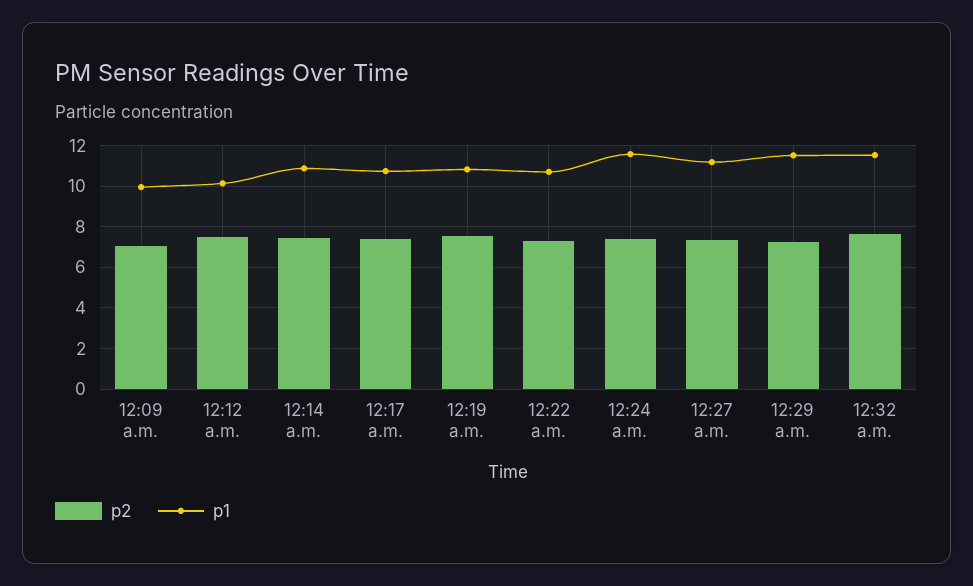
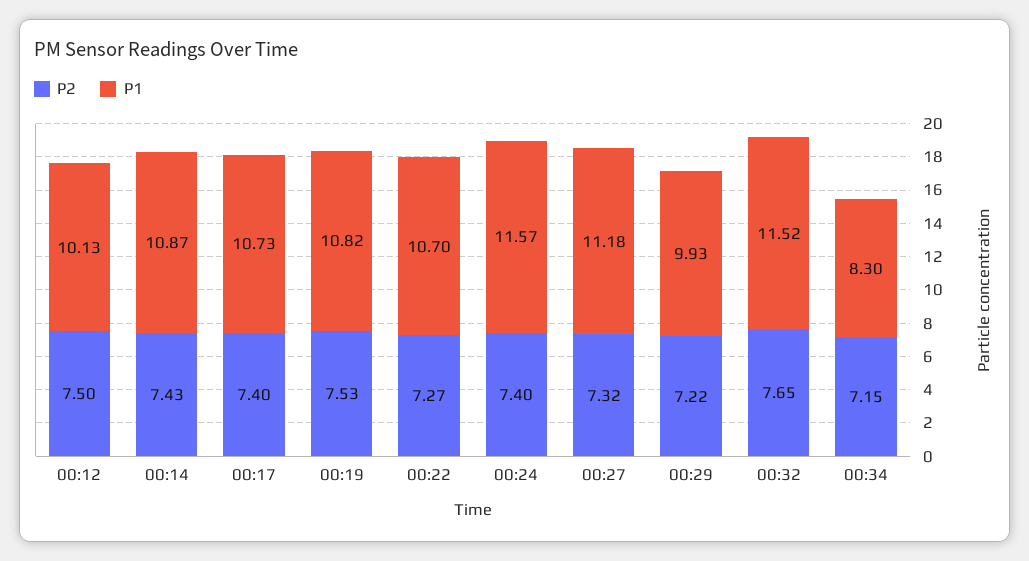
p2, 12:09 a.m.: 7 -> none
p1, 12:09 a.m.: 10 -> none
p1, 12:29 a.m.: 11.5 -> 9.93
p2, 00:34: none -> 7.15
p1, 00:34: none -> 8.3

